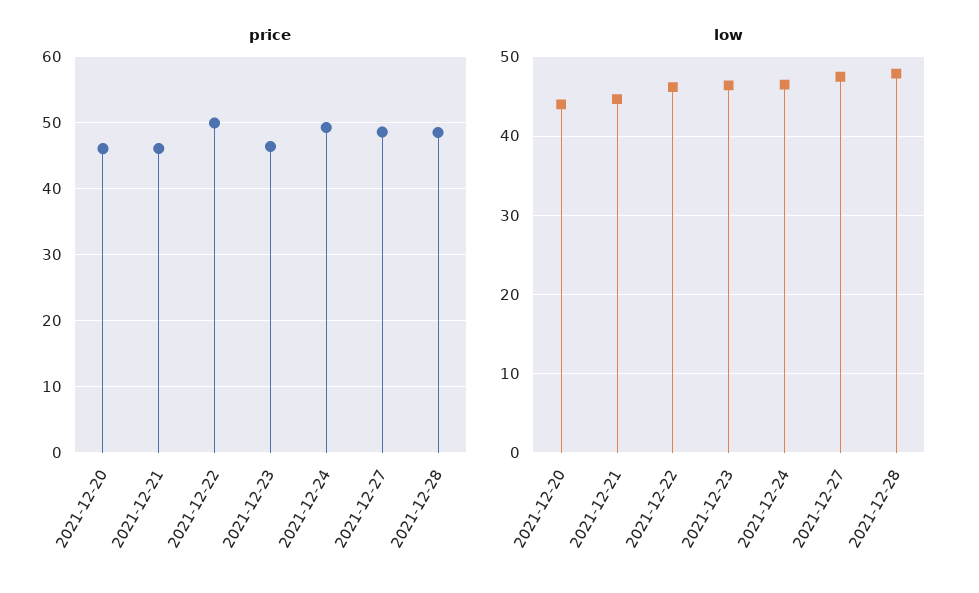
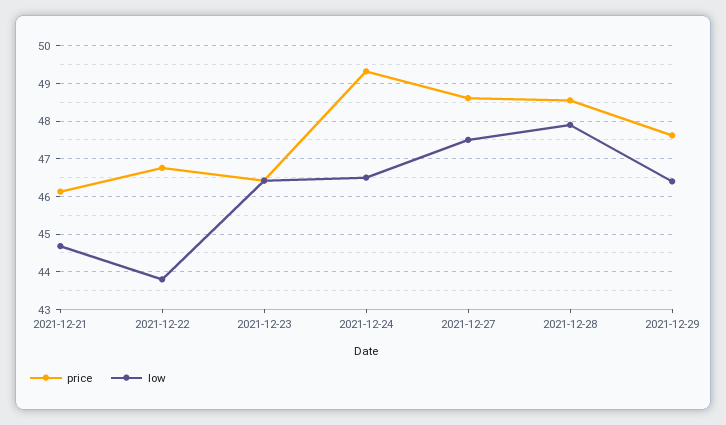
price, 2021-12-20: 46 -> none
price, 2021-12-22: 50 -> 46.8
low, 2021-12-20: 44 -> none
low, 2021-12-22: 46 -> 43.8
price, 2021-12-29: none -> 47.6
low, 2021-12-29: none -> 46.4

